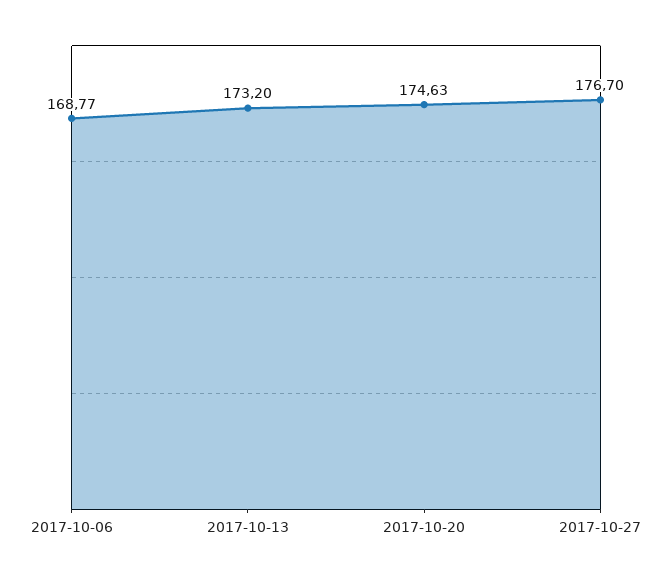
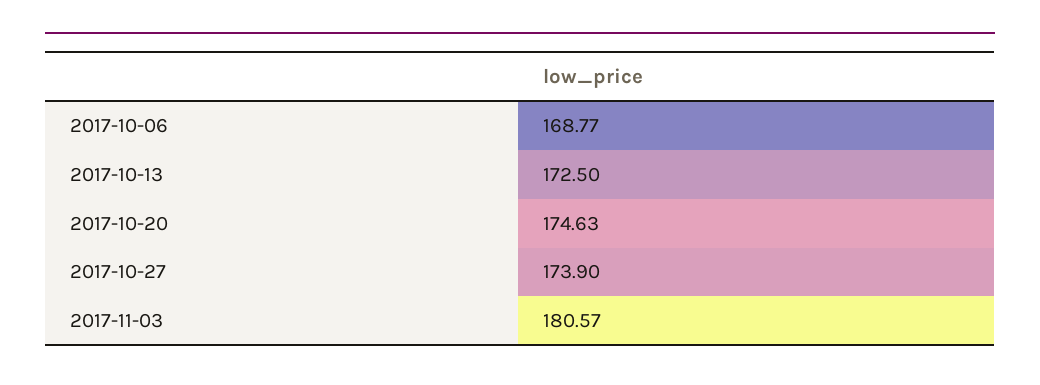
2017-10-13: 173.2 -> 172.5
2017-10-27: 176.7 -> 173.9
2017-11-03: none -> 180.57

